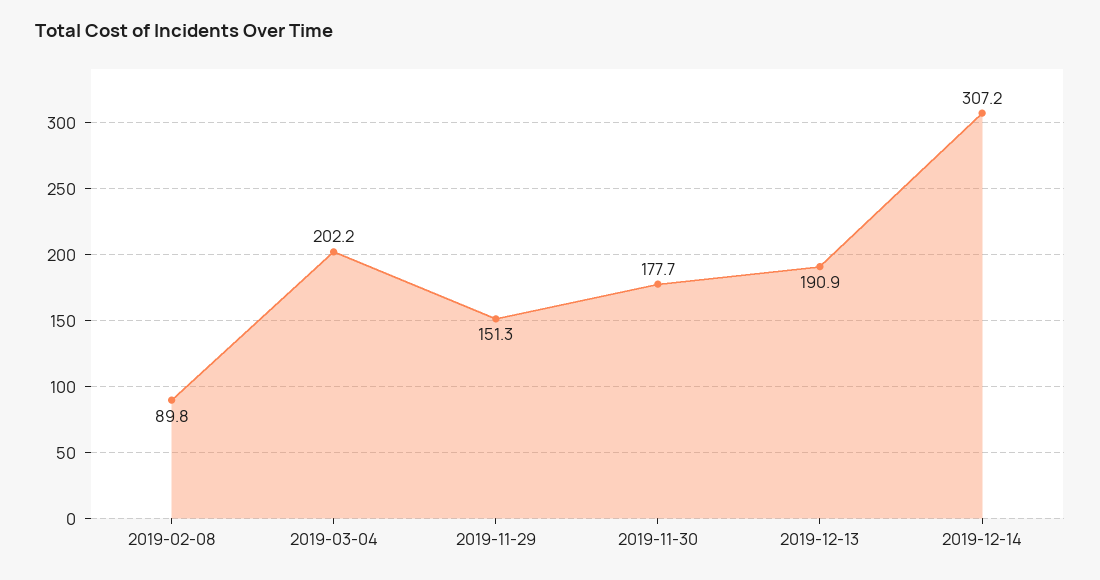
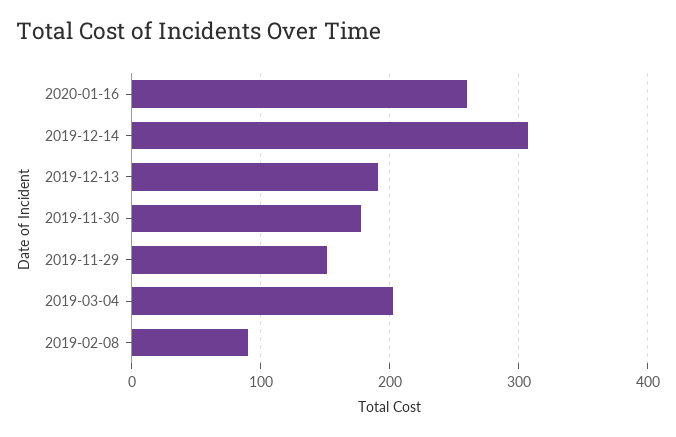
2020-01-16: none -> 260

